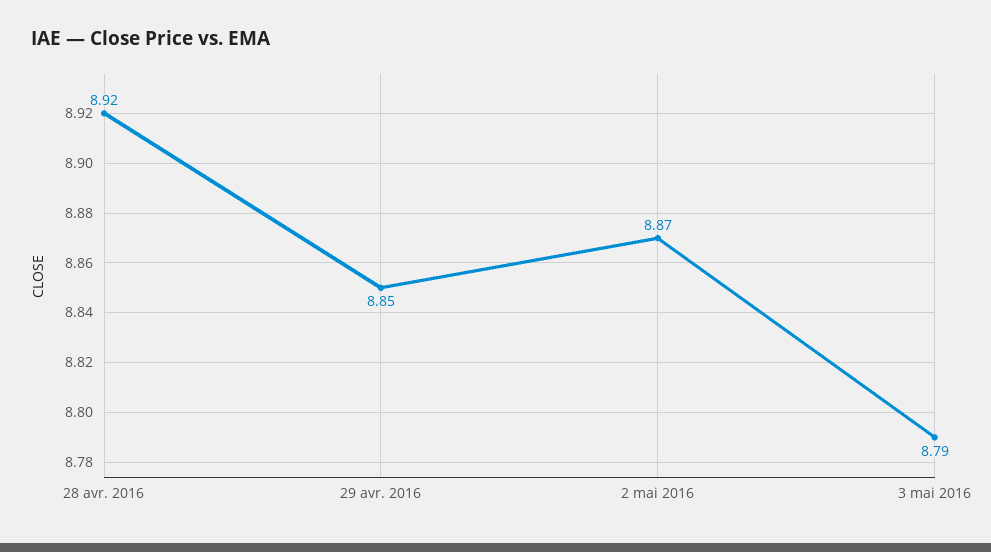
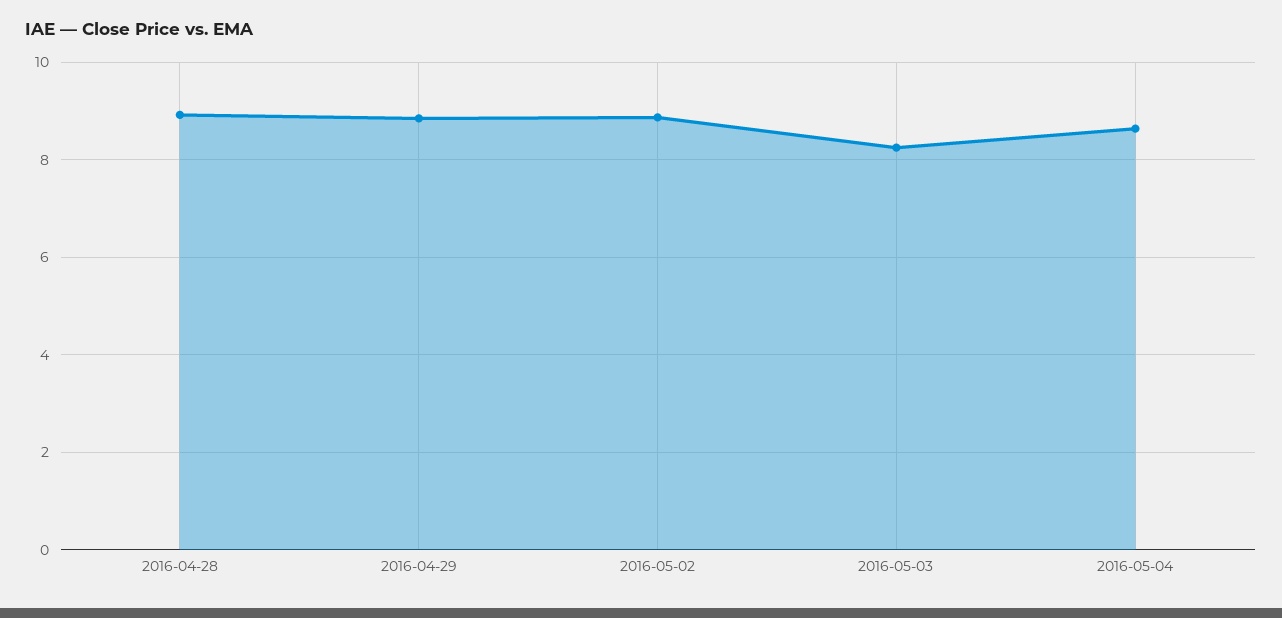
3 mai 2016: 8.79 -> 8.2
2016-05-04: none -> 8.6

